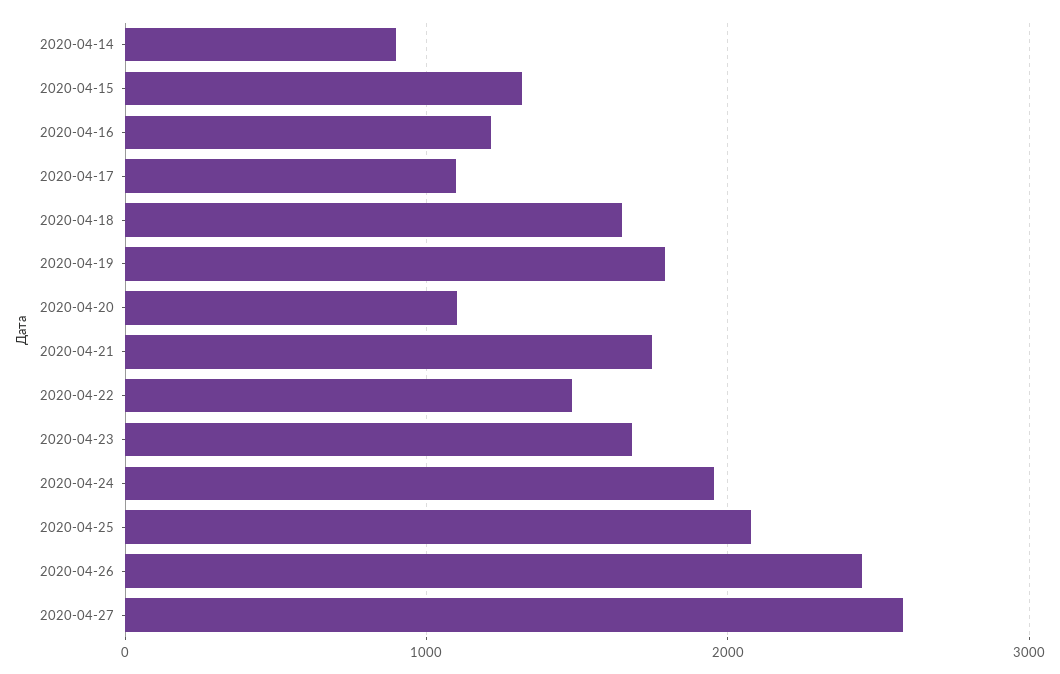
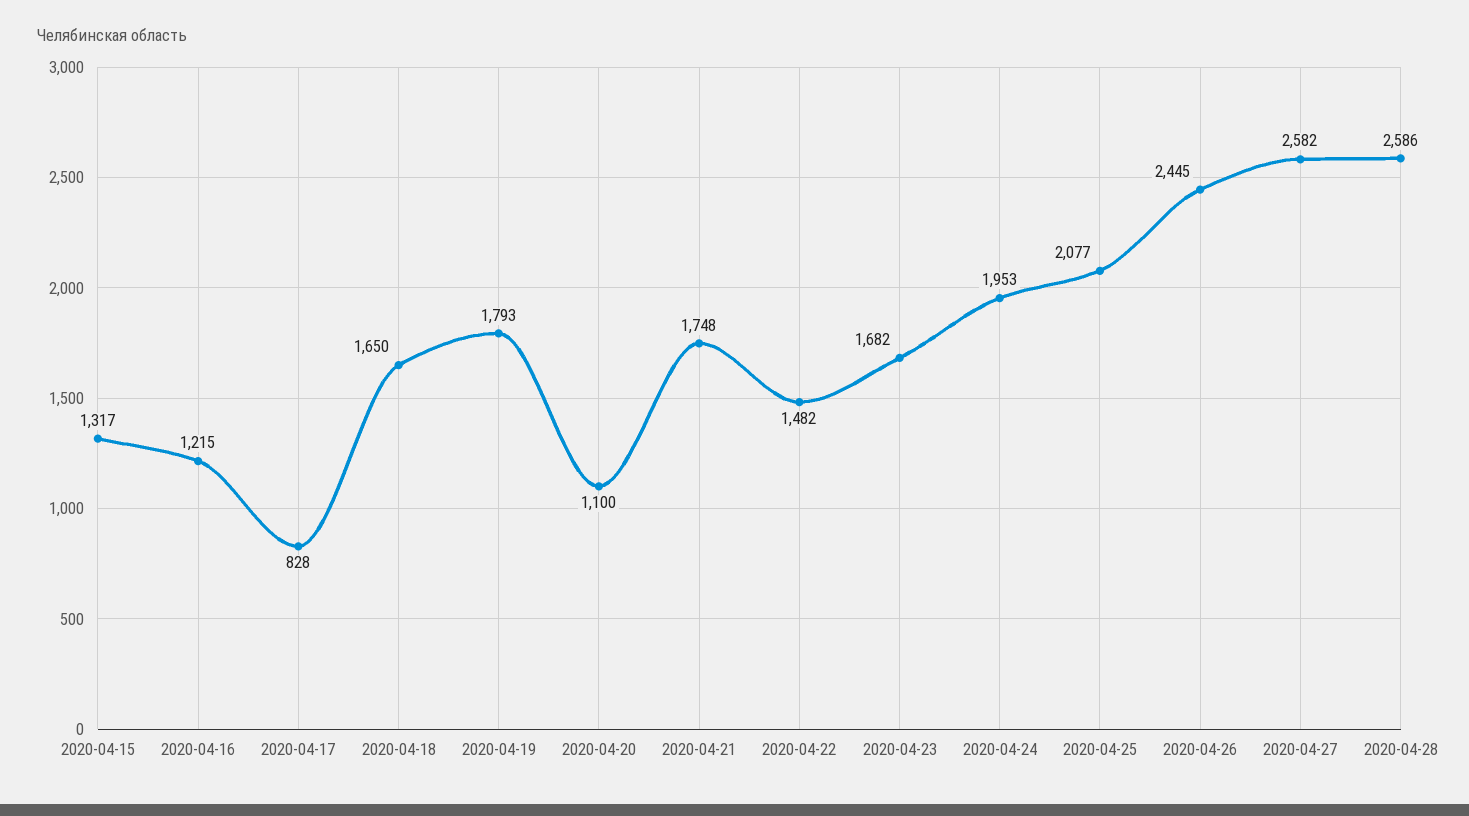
2020-04-14: 900 -> none
2020-04-17: 1100 -> 828
2020-04-28: none -> 2586

